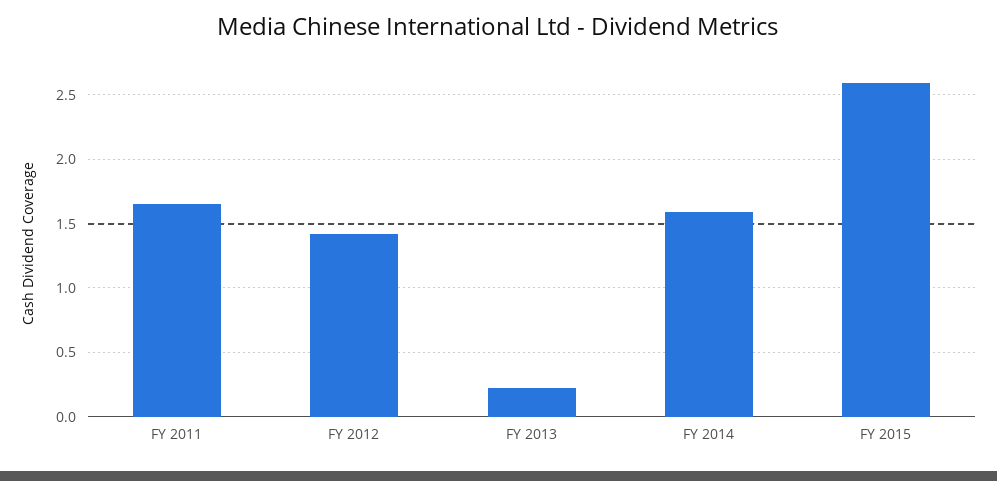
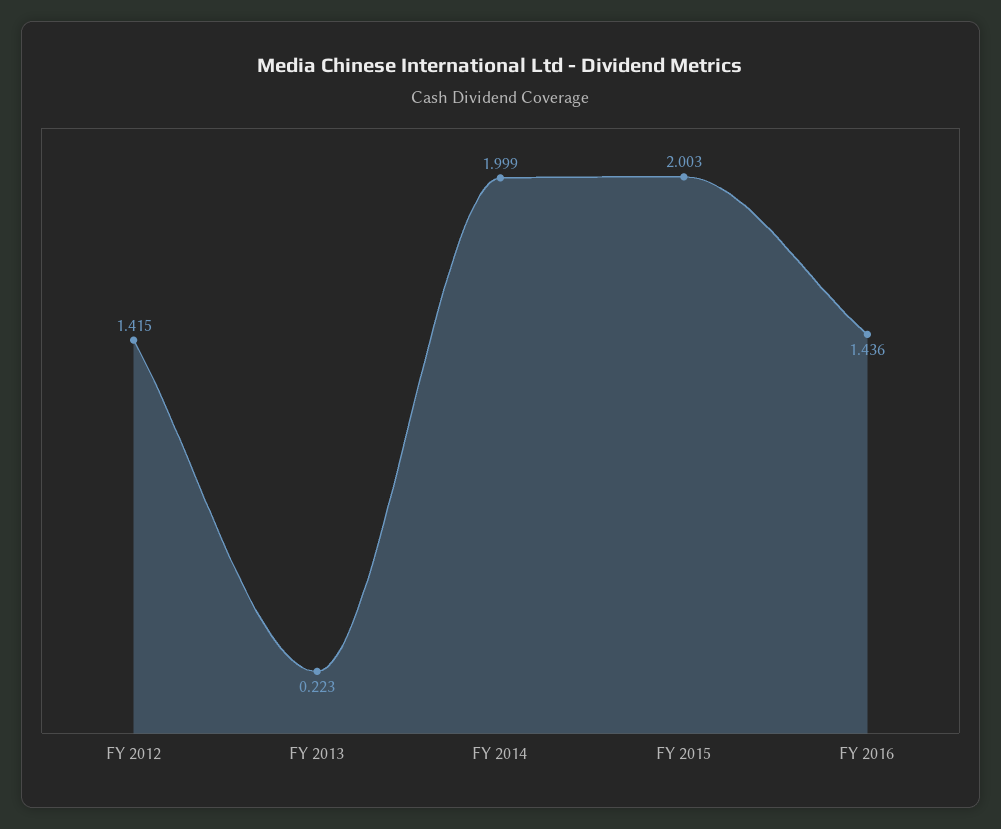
FY 2011: 1.65 -> none
FY 2014: 1.6 -> 1.999
FY 2015: 2.6 -> 2.003
FY 2016: none -> 1.436

